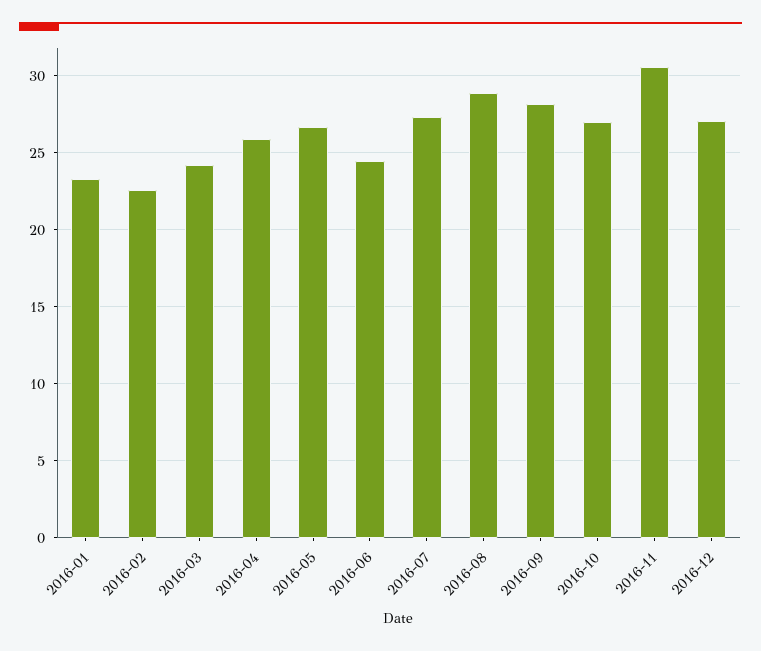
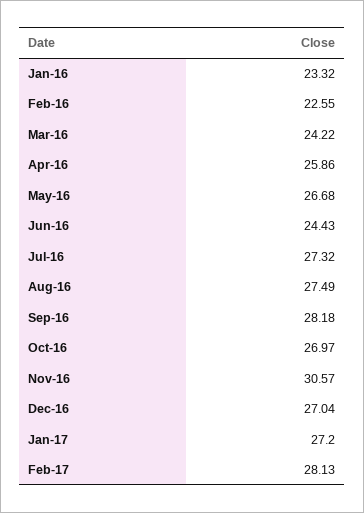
2016-08: 29 -> 27.49
Jan-17: none -> 27.2
Feb-17: none -> 28.13

